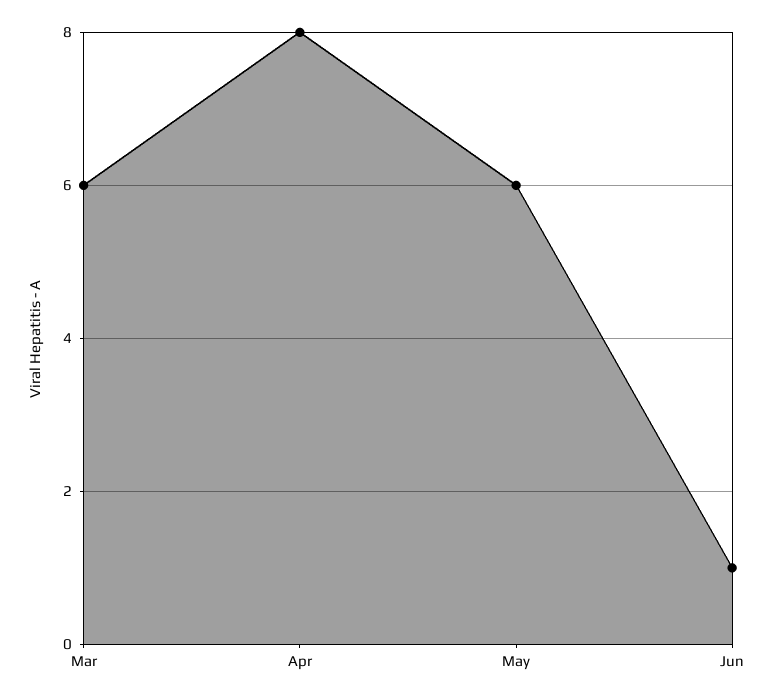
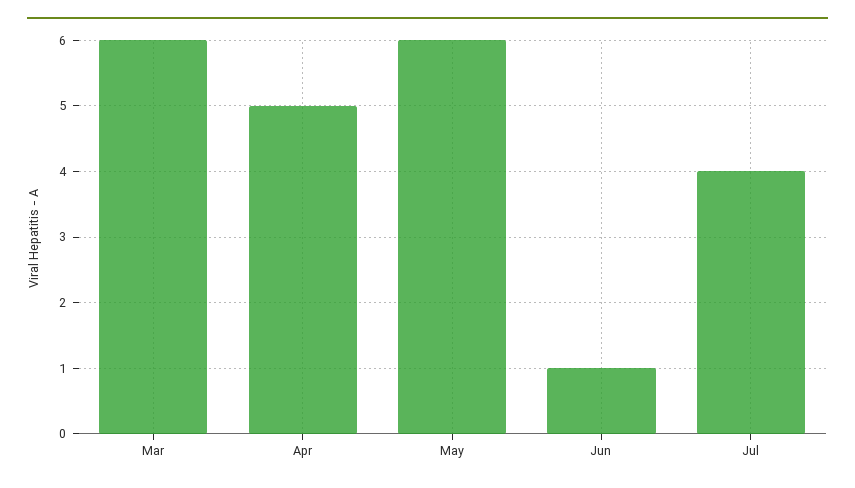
Apr: 8 -> 5
Jul: none -> 4

